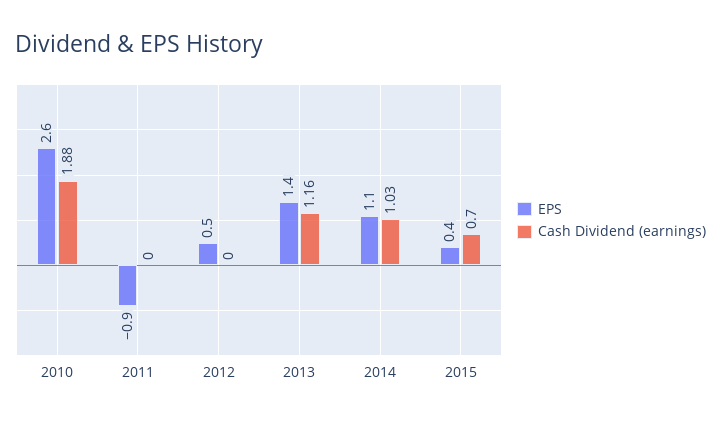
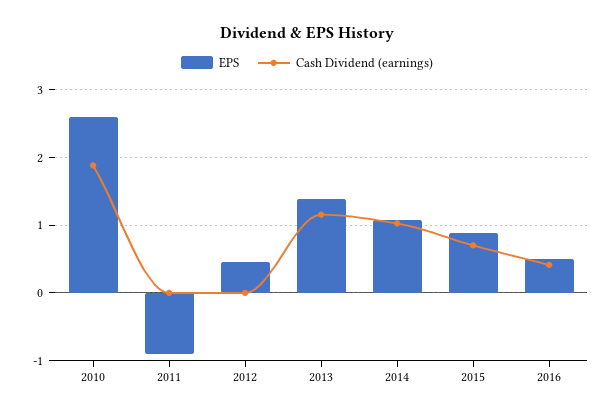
EPS, 2015: 0.4 -> 0.9
EPS, 2016: none -> 0.5
Cash Dividend (earnings), 2016: none -> 0.4

